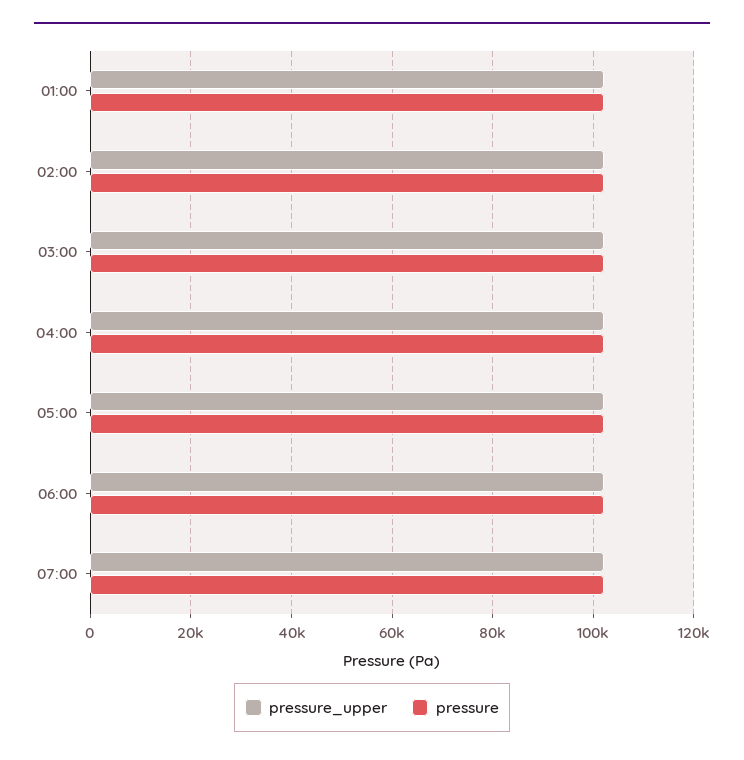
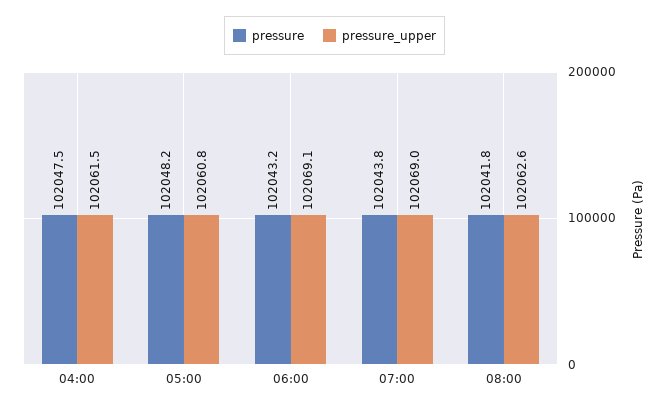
pressure_upper, 01:00: 102000 -> none
pressure, 01:00: 102000 -> none
pressure_upper, 02:00: 102000 -> none
pressure, 02:00: 102000 -> none
pressure_upper, 03:00: 102000 -> none
pressure, 03:00: 102000 -> none
pressure, 08:00: none -> 102041.8
pressure_upper, 08:00: none -> 102062.6

